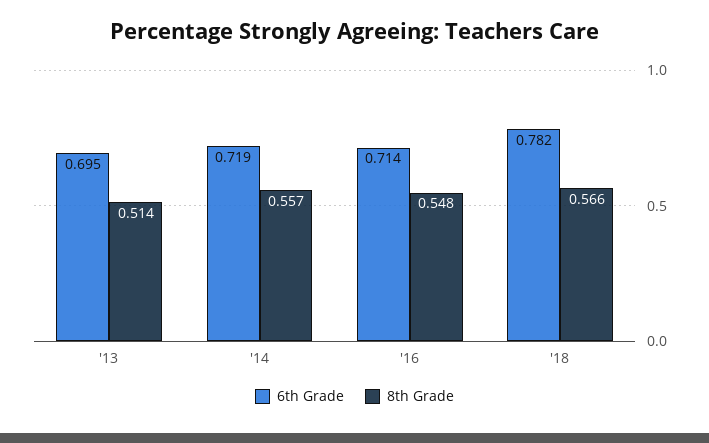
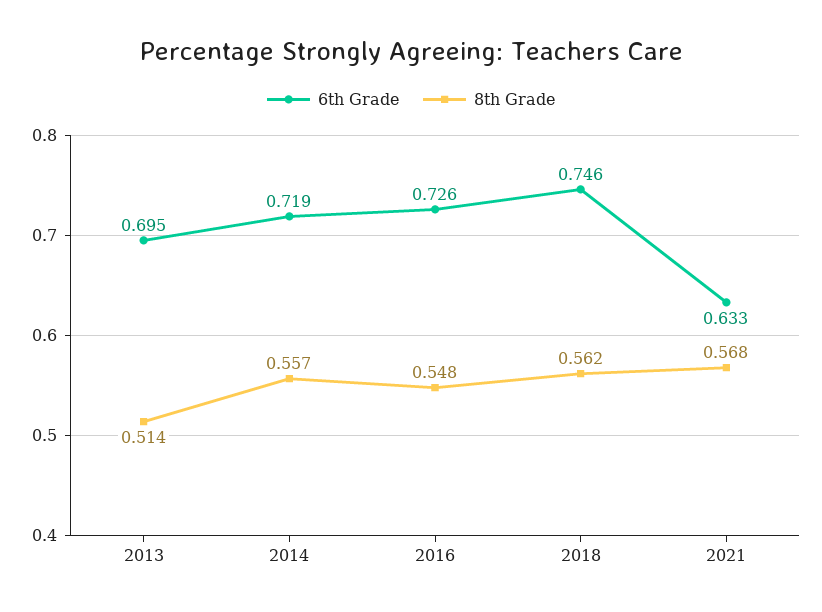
6th Grade, '16: 0.714 -> 0.726
6th Grade, '18: 0.782 -> 0.746
8th Grade, '18: 0.566 -> 0.562
6th Grade, 2021: none -> 0.633
8th Grade, 2021: none -> 0.568

